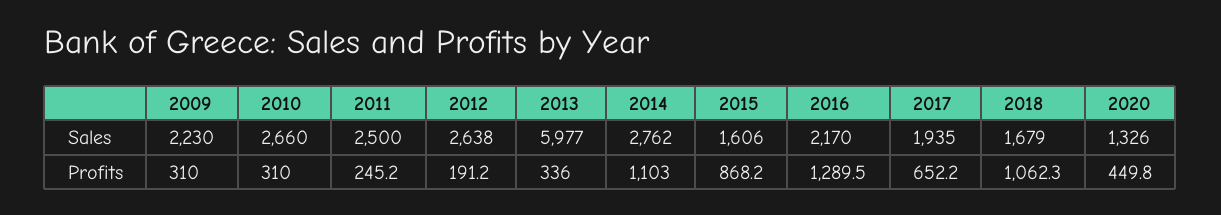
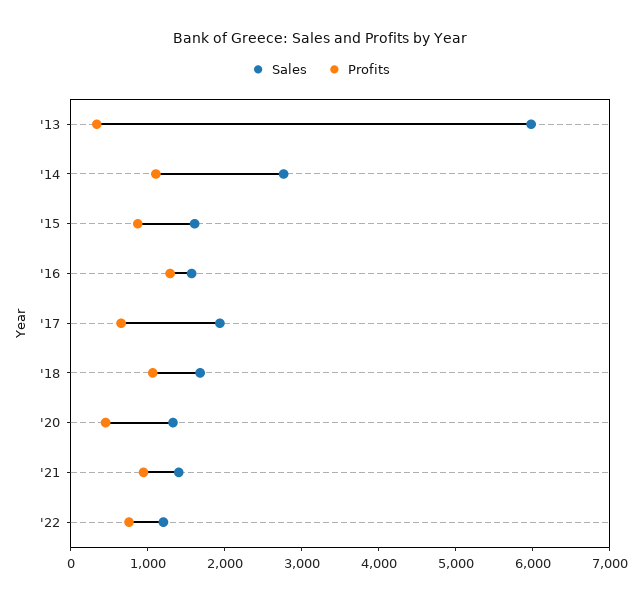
Sales, 2009: 2230 -> none
Sales, 2010: 2660 -> none
Sales, 2011: 2500 -> none
Sales, 2012: 2638 -> none
Sales, 2016: 2170 -> 1600
Profits, 2009: 310 -> none
Profits, 2010: 310 -> none
Profits, 2011: 245.2 -> none
Profits, 2012: 191.2 -> none
Sales, '21: none -> 1400
Profits, '21: none -> 1000
Sales, '22: none -> 1200
Profits, '22: none -> 800

